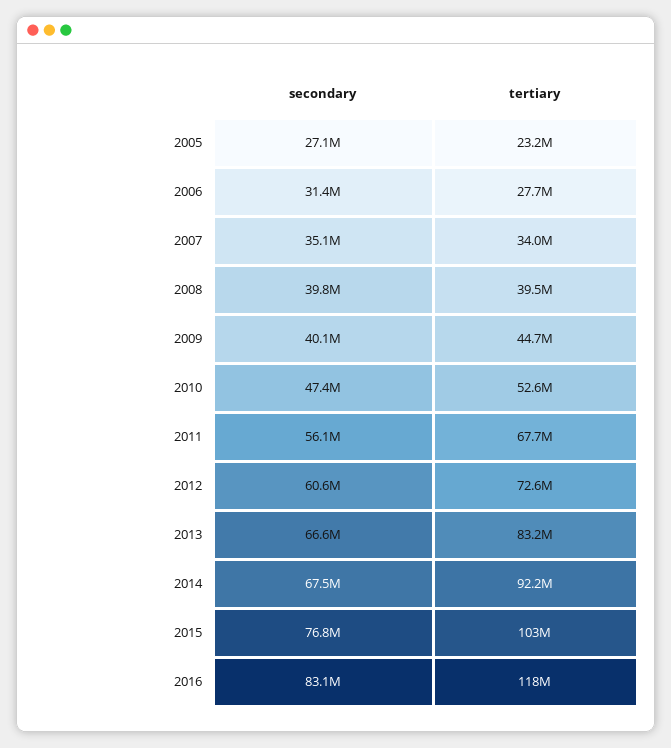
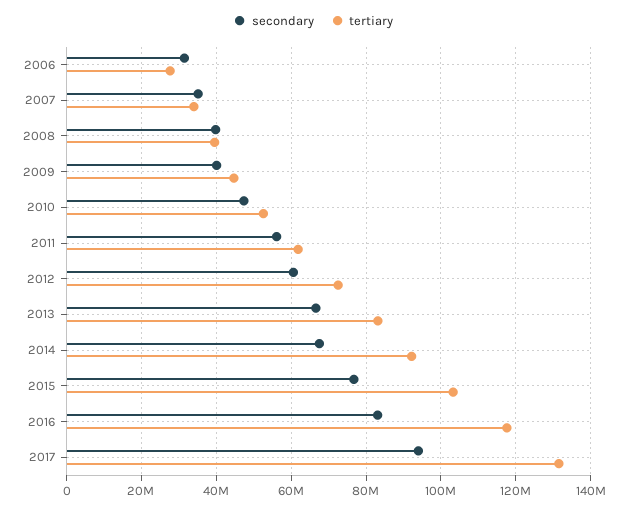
secondary, 2005: 27100000 -> none
tertiary, 2005: 23200000 -> none
tertiary, 2011: 67700000 -> 62000000
secondary, 2017: none -> 94000000
tertiary, 2017: none -> 132000000

